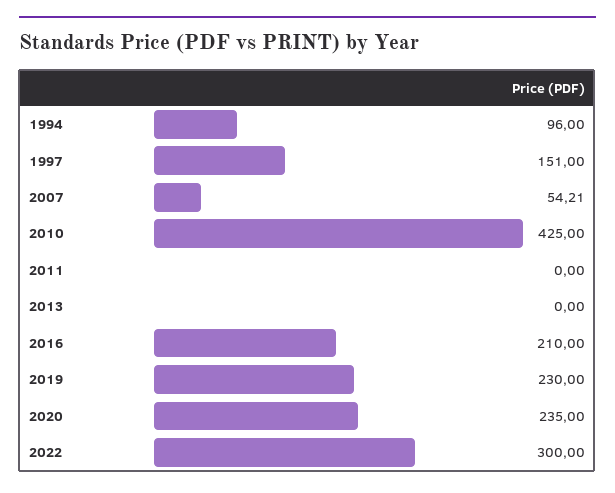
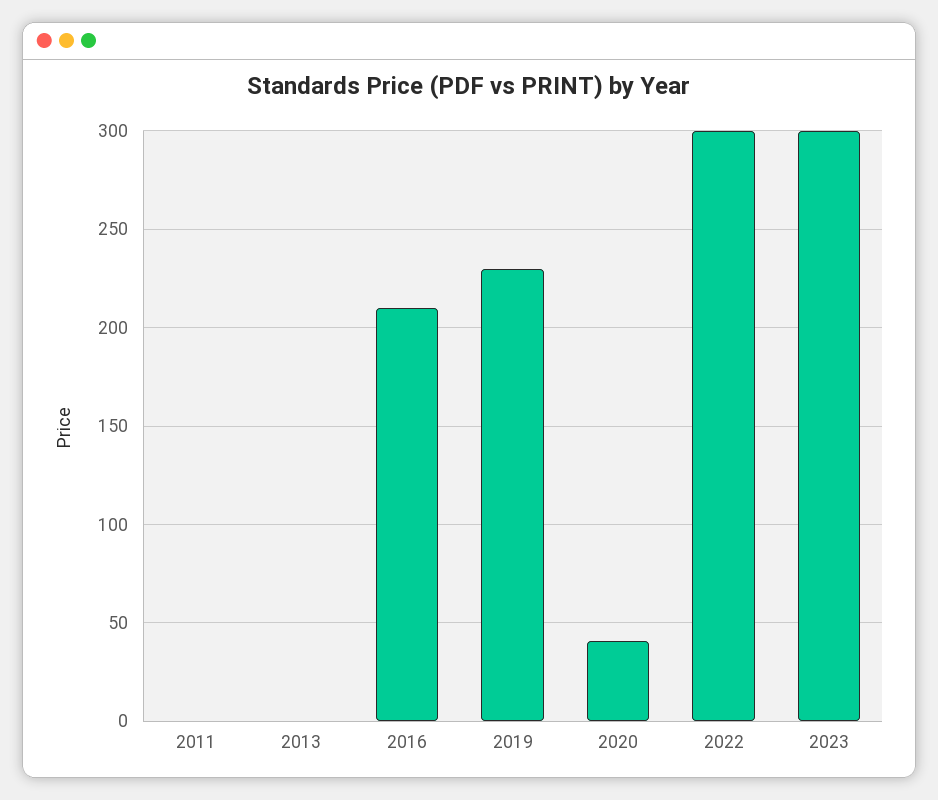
1994: 96 -> none
1997: 151 -> none
2007: 54.21 -> none
2010: 425 -> none
2020: 235 -> 40
2023: none -> 300

